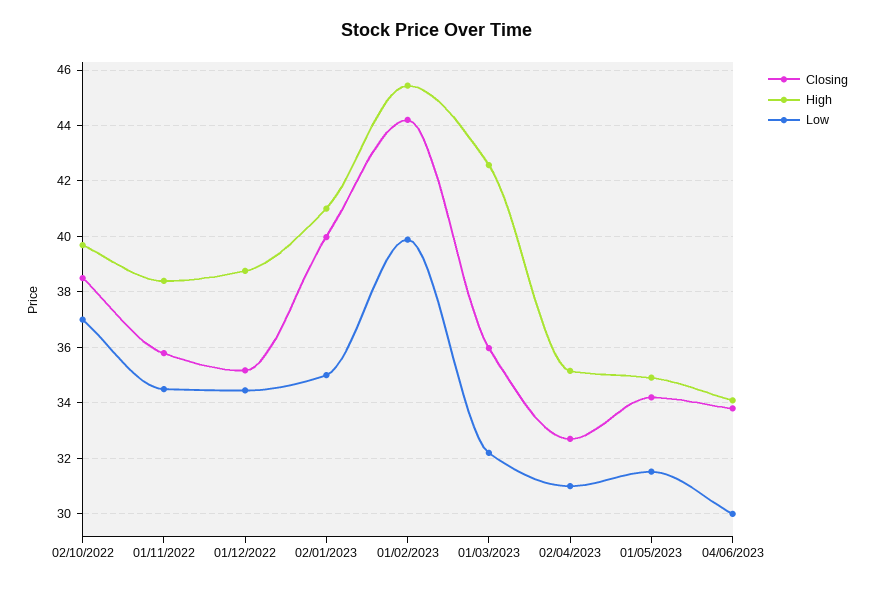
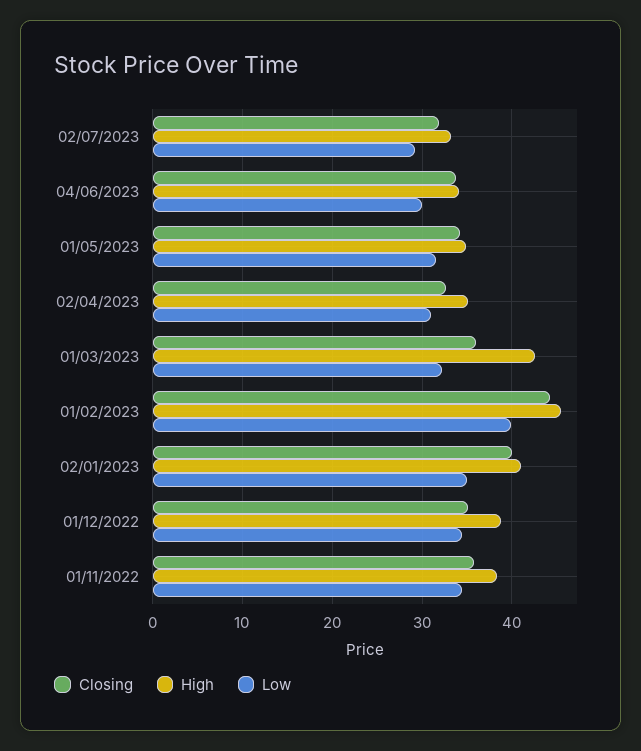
Closing, 02/10/2022: 38.5 -> none
High, 02/10/2022: 39.75 -> none
Low, 02/10/2022: 37 -> none
Closing, 02/07/2023: none -> 32
High, 02/07/2023: none -> 33
Low, 02/07/2023: none -> 29

